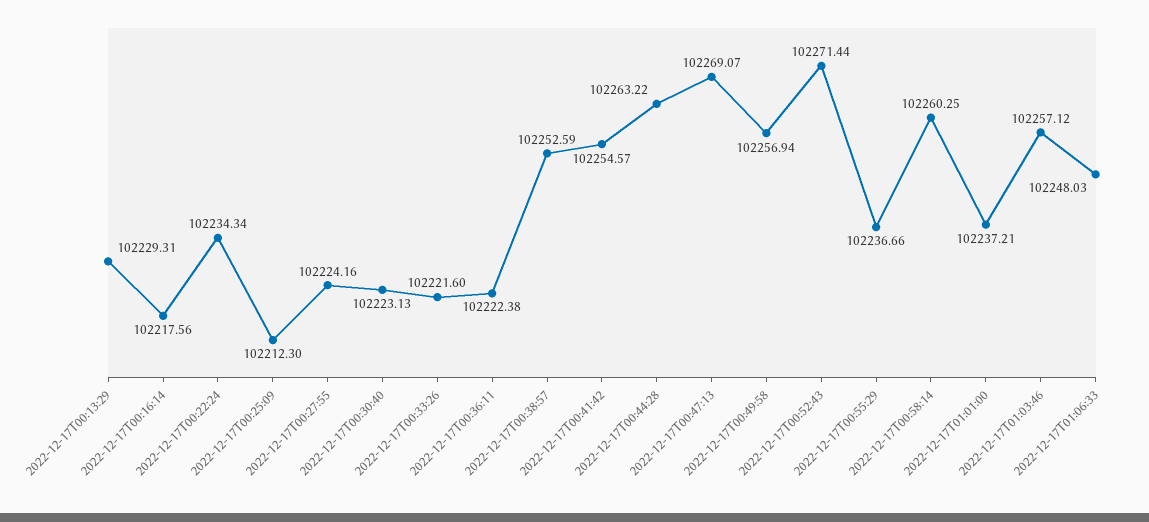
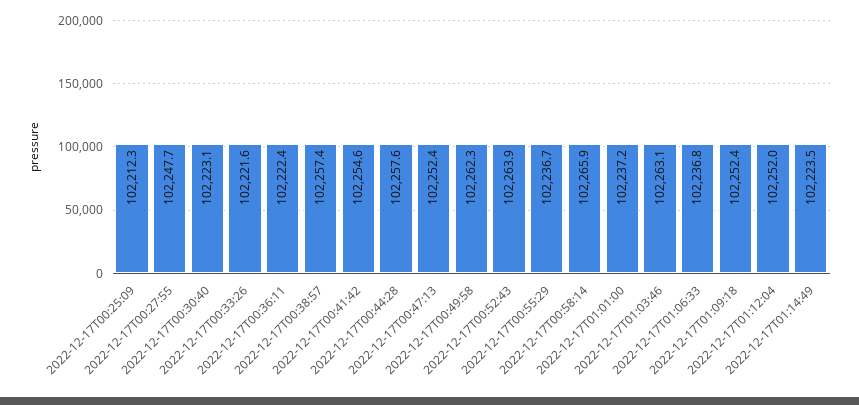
2022-12-17T00:13:29: 102229.31 -> none
2022-12-17T00:16:14: 102217.56 -> none
2022-12-17T00:22:24: 102234.34 -> none
2022-12-17T00:27:55: 102224.16 -> 102247.7
2022-12-17T00:38:57: 102252.59 -> 102257.4
2022-12-17T00:44:28: 102263.22 -> 102257.6
2022-12-17T00:47:13: 102269.07 -> 102252.4
2022-12-17T00:49:58: 102256.94 -> 102262.3
2022-12-17T00:52:43: 102271.44 -> 102263.9
2022-12-17T00:58:14: 102260.25 -> 102265.9
2022-12-17T01:03:46: 102257.12 -> 102263.1
2022-12-17T01:06:33: 102248.03 -> 102236.8
2022-12-17T01:09:18: none -> 102252.4
2022-12-17T01:12:04: none -> 102252
2022-12-17T01:14:49: none -> 102223.5

